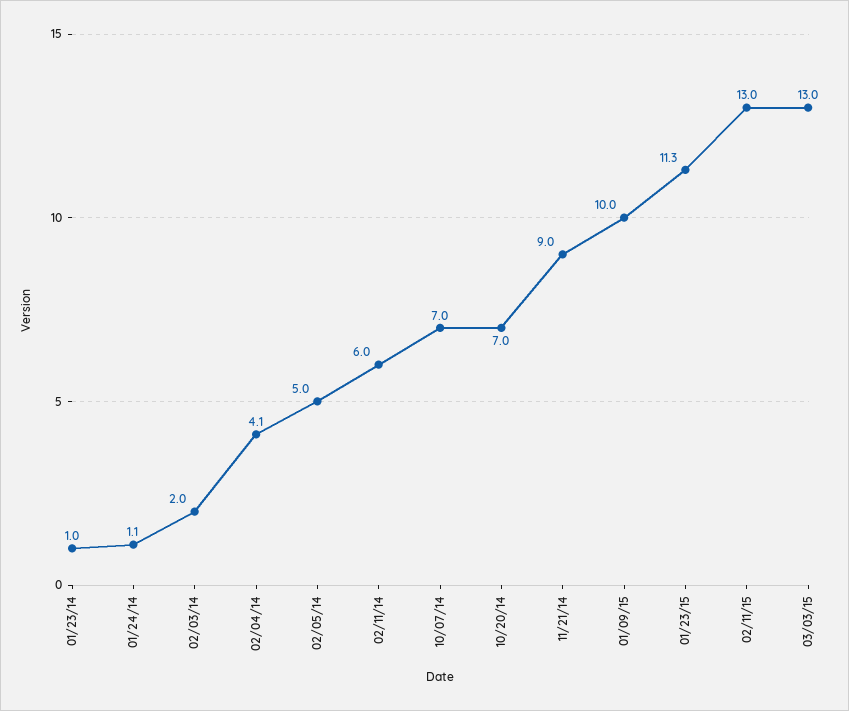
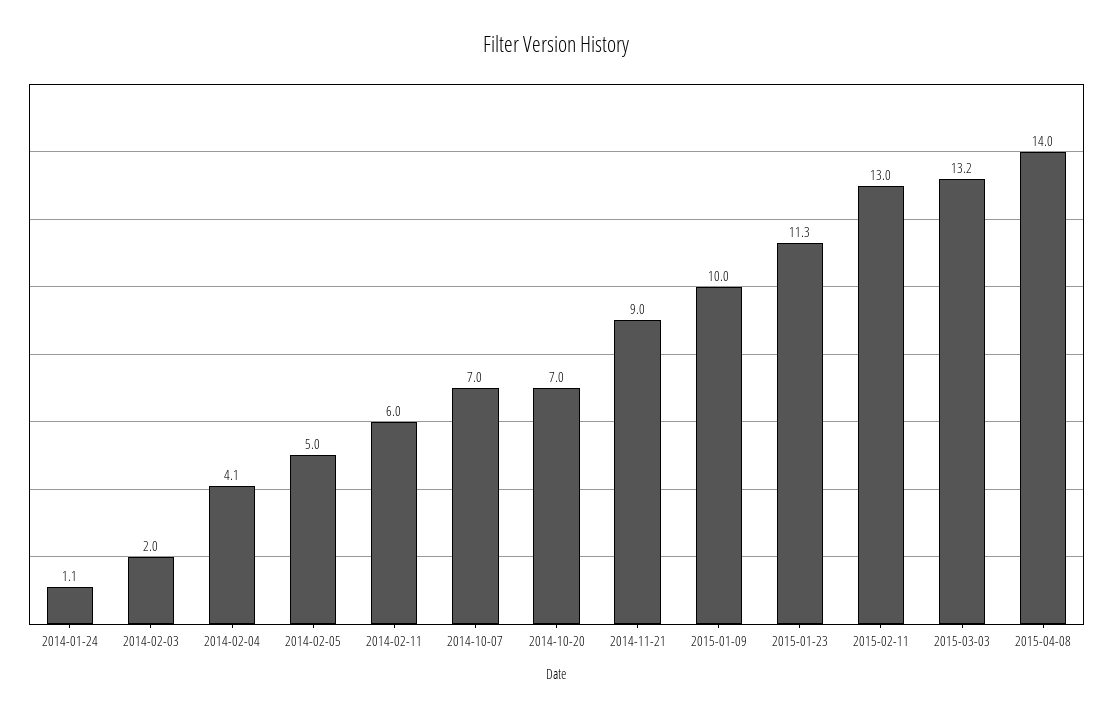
01/23/14: 1 -> none
03/03/15: 13 -> 13.2
2015-04-08: none -> 14

